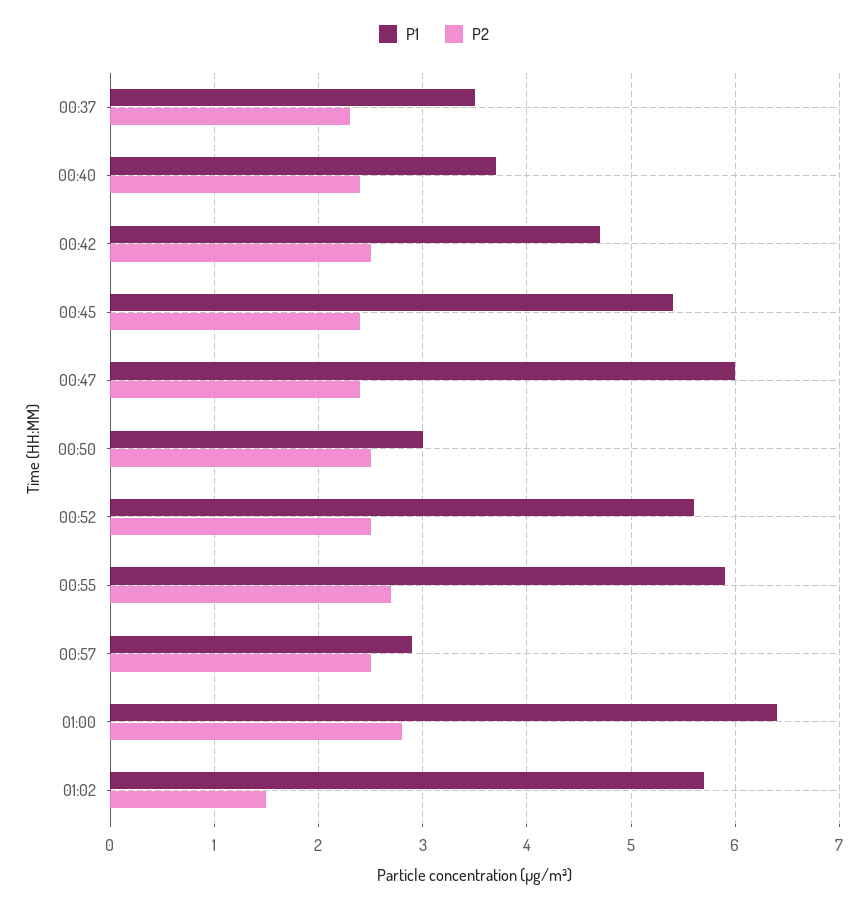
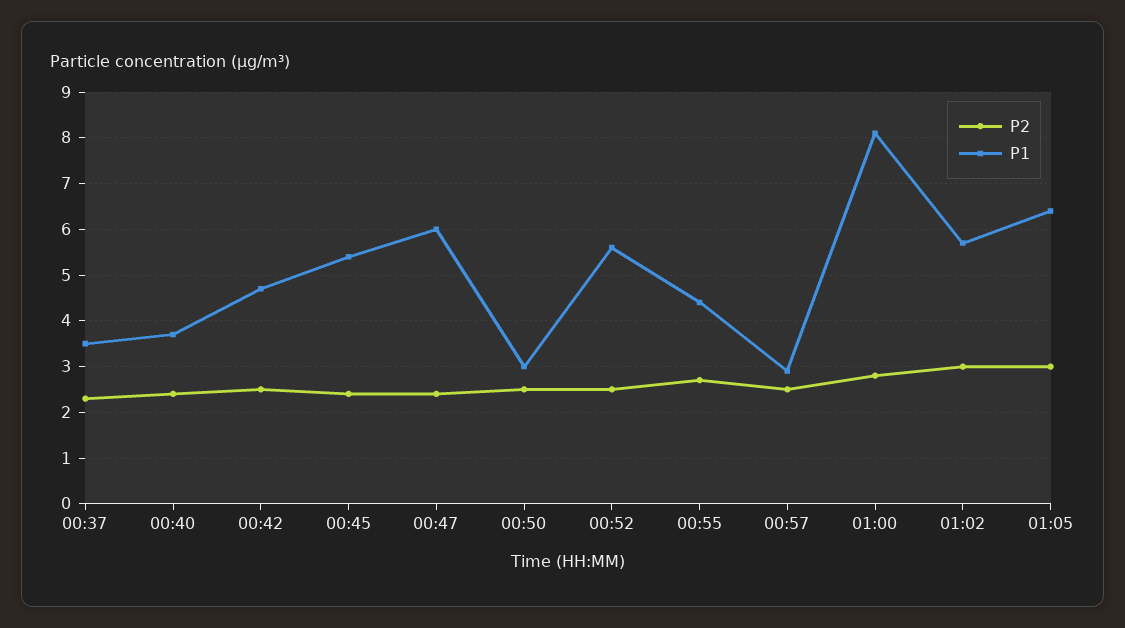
P1, 00:55: 5.9 -> 4.5
P1, 01:00: 6.4 -> 8
P2, 01:02: 1.5 -> 3
P2, 01:05: none -> 3
P1, 01:05: none -> 6.5

